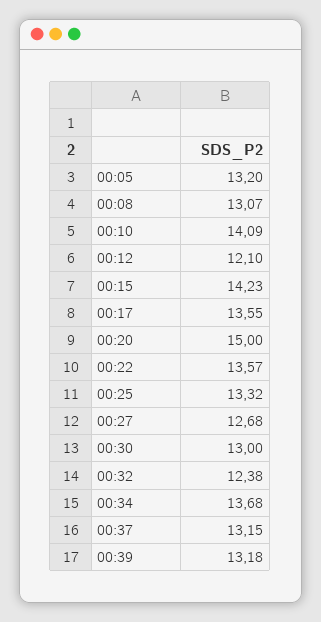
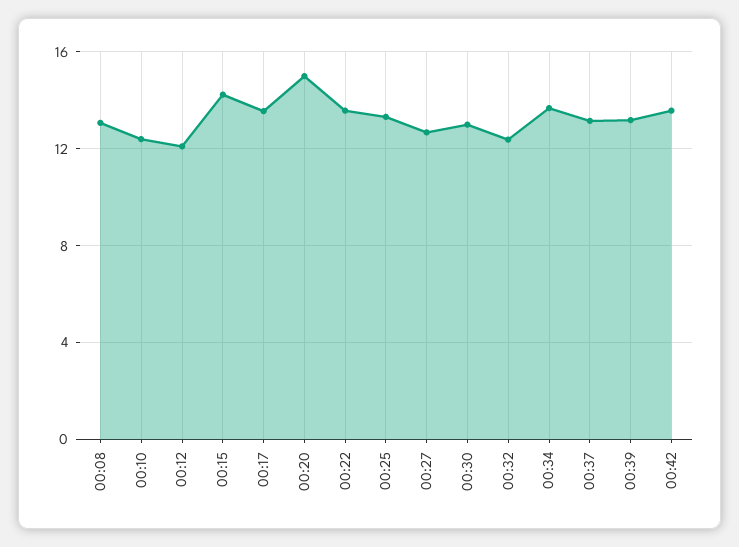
00:05: 13.2 -> none
00:10: 14.09 -> 12.5
00:42: none -> 13.5

